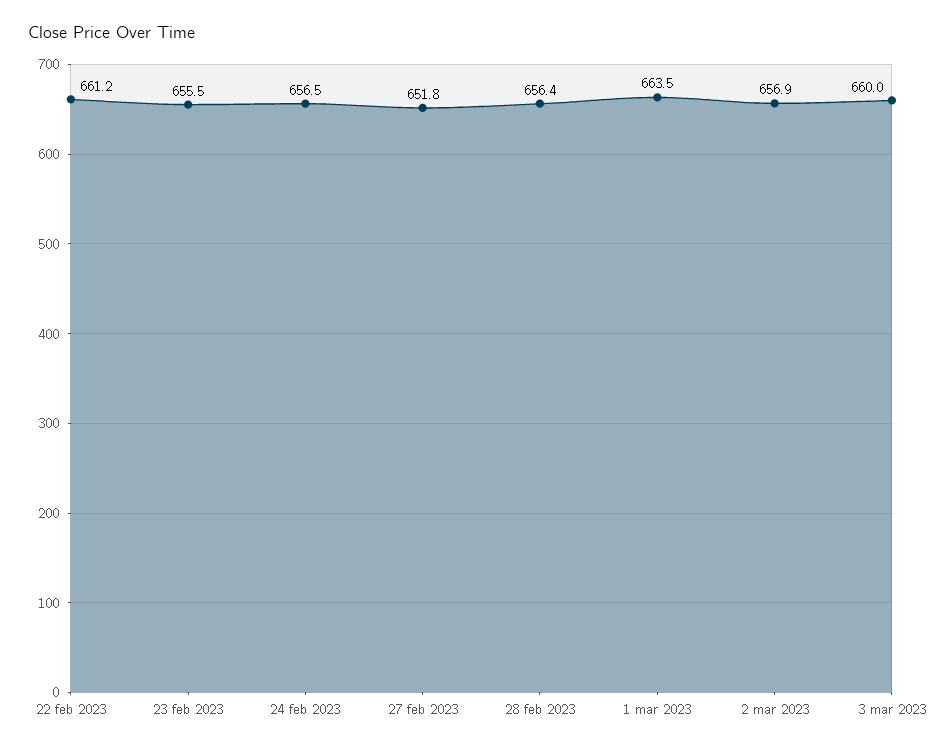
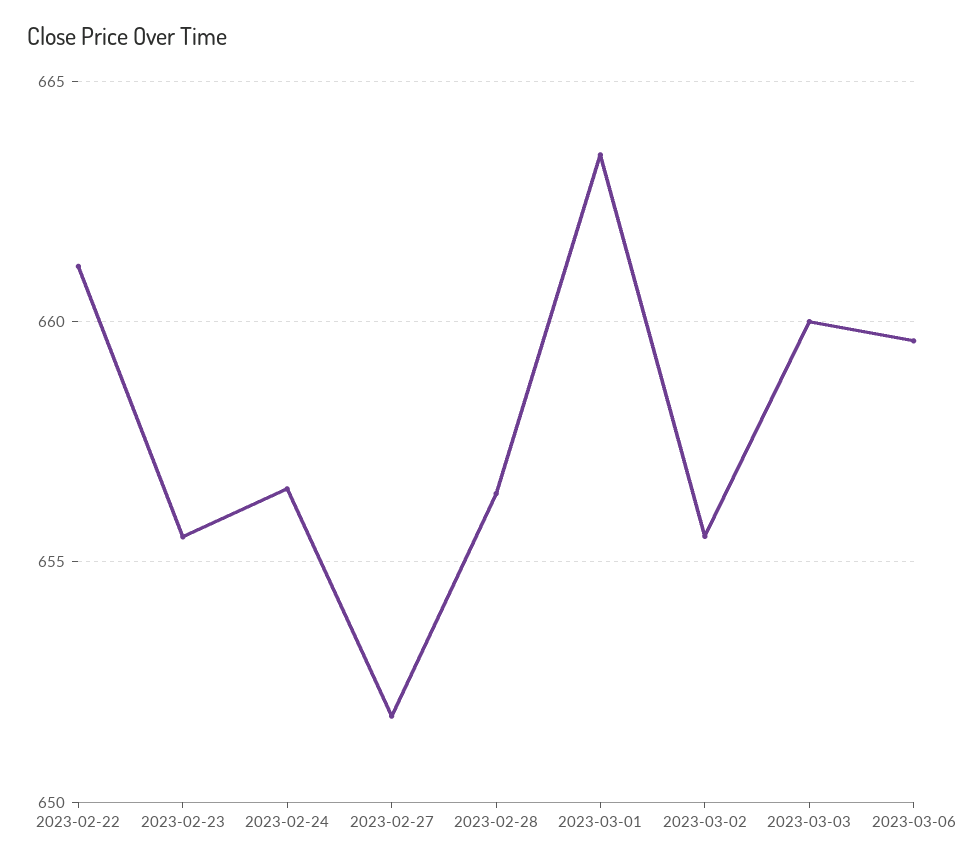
2 mar 2023: 656.9 -> 655.5
2023-03-06: none -> 659.5

